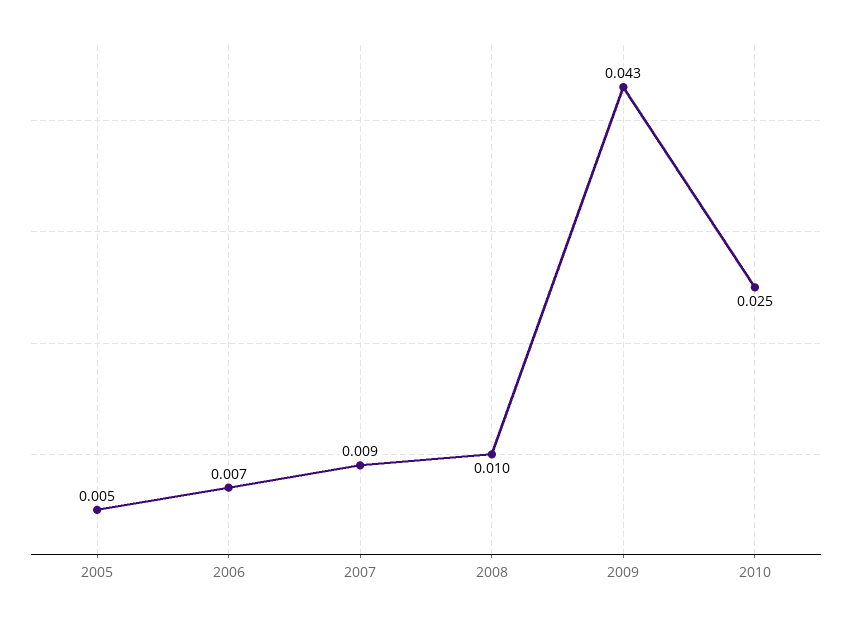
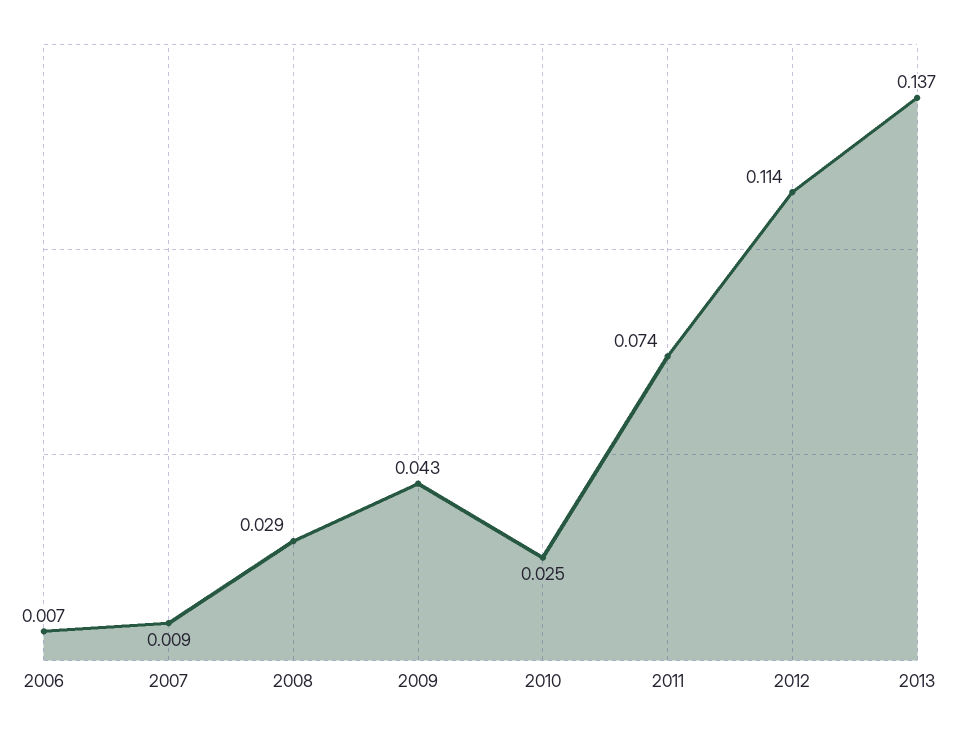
2005: 0.005 -> none
2008: 0.01 -> 0.029
2011: none -> 0.074
2012: none -> 0.114
2013: none -> 0.137

